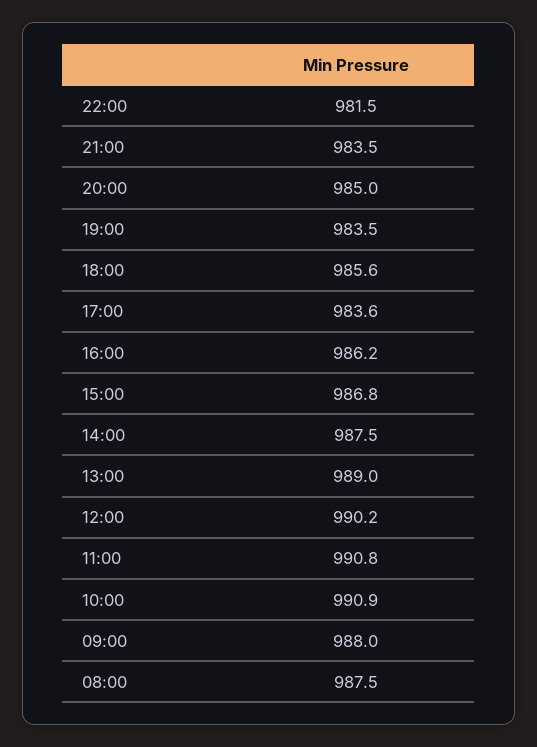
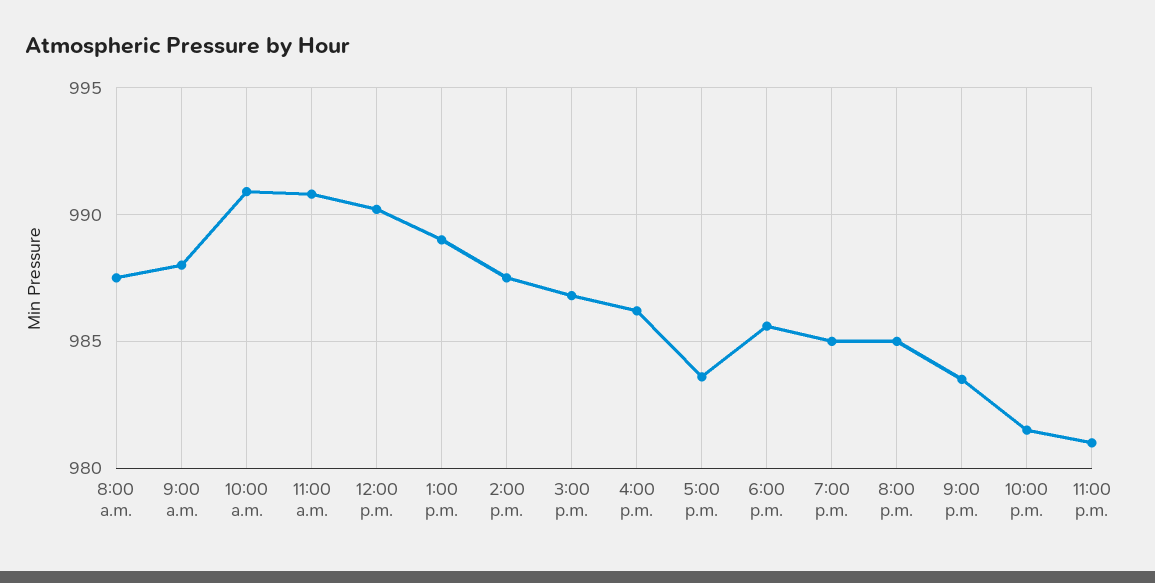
19:00: 983.5 -> 985
11:00 p.m.: none -> 981

